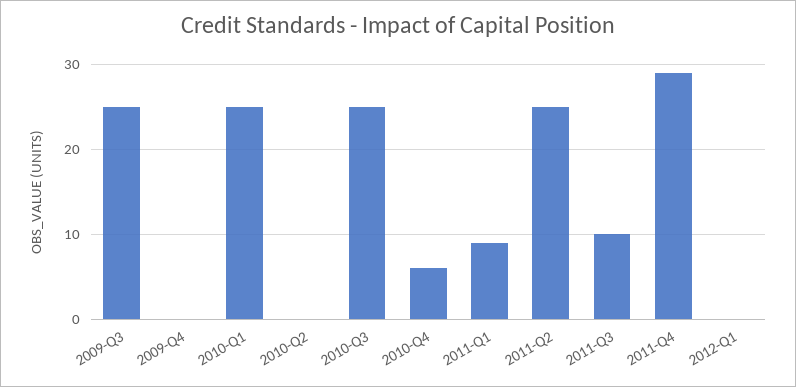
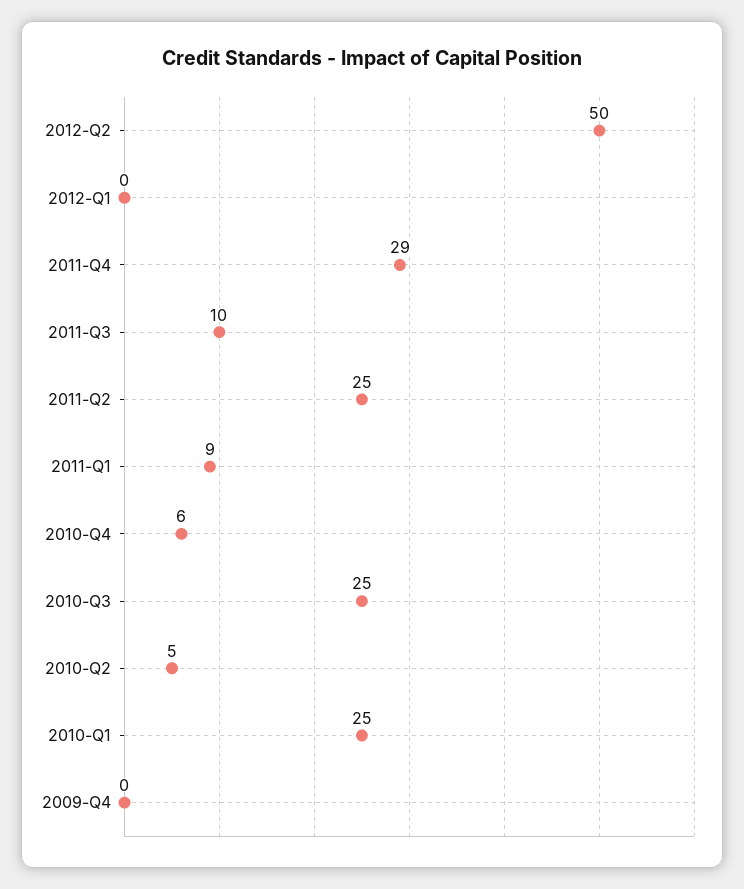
2009-Q3: 25 -> none
2010-Q2: 0 -> 5
2012-Q2: none -> 50

